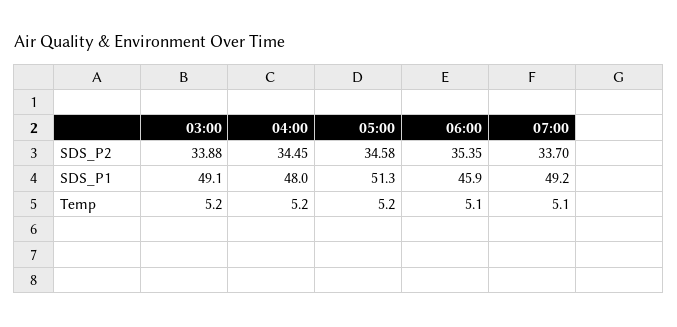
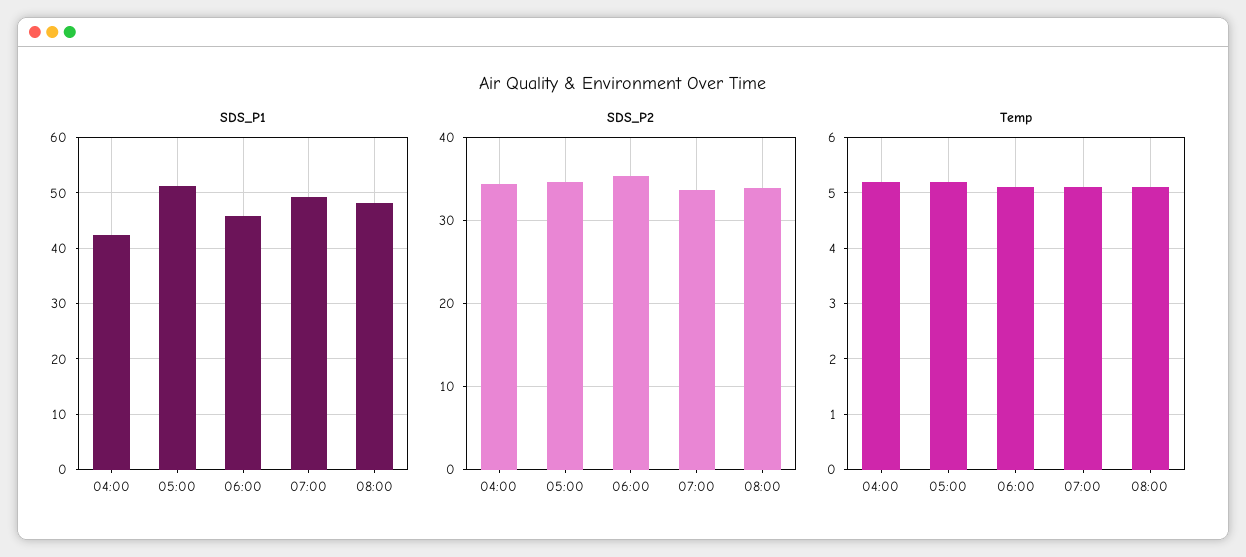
SDS_P2, 03:00: 33.88 -> none
SDS_P1, 03:00: 49.1 -> none
SDS_P1, 04:00: 48 -> 42
Temp, 03:00: 5.2 -> none
SDS_P1, 08:00: none -> 48
SDS_P2, 08:00: none -> 34
Temp, 08:00: none -> 5

